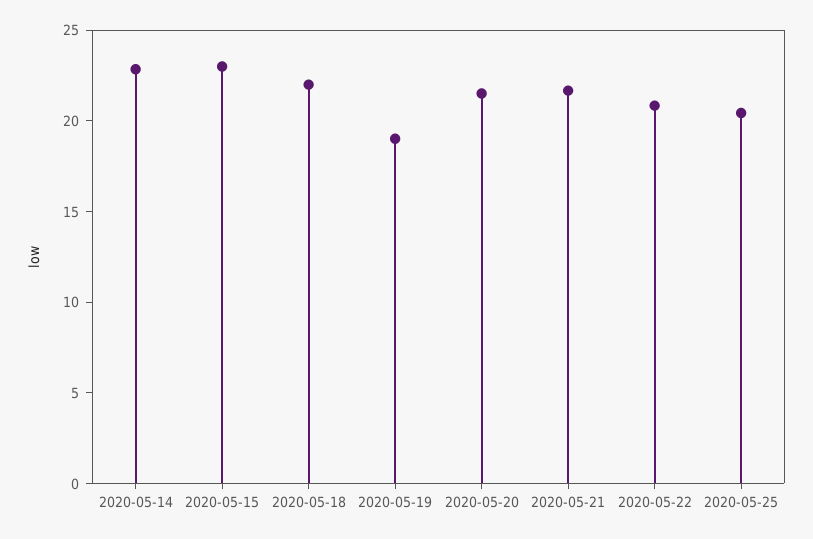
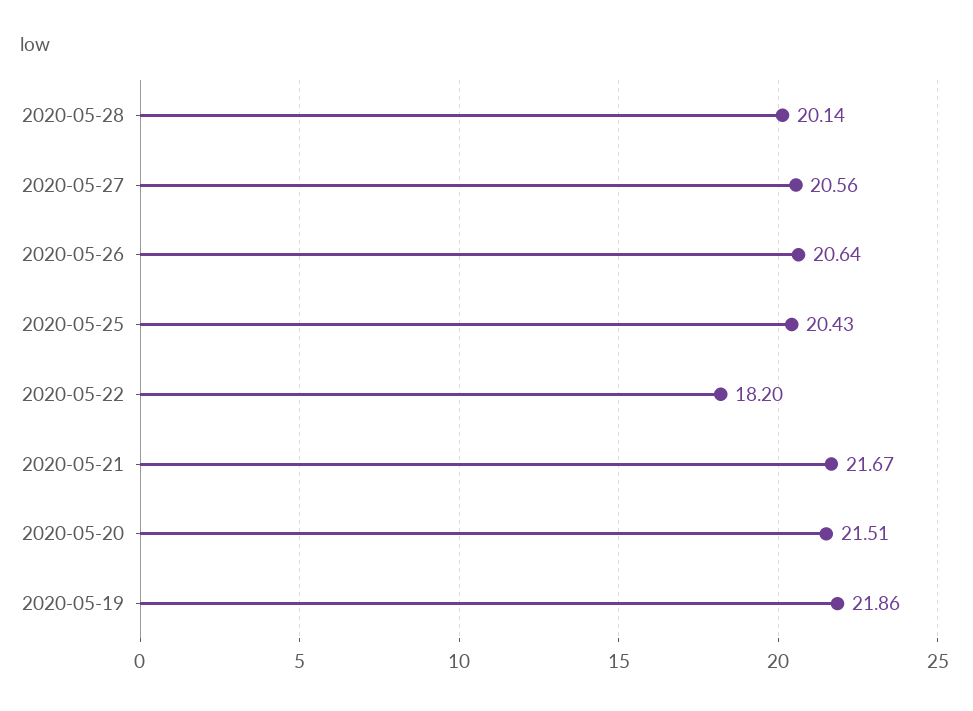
2020-05-14: 23 -> none
2020-05-15: 23 -> none
2020-05-18: 22 -> none
2020-05-19: 19 -> 21.86
2020-05-22: 21 -> 18.2
2020-05-28: none -> 20.14
2020-05-27: none -> 20.56
2020-05-26: none -> 20.64

